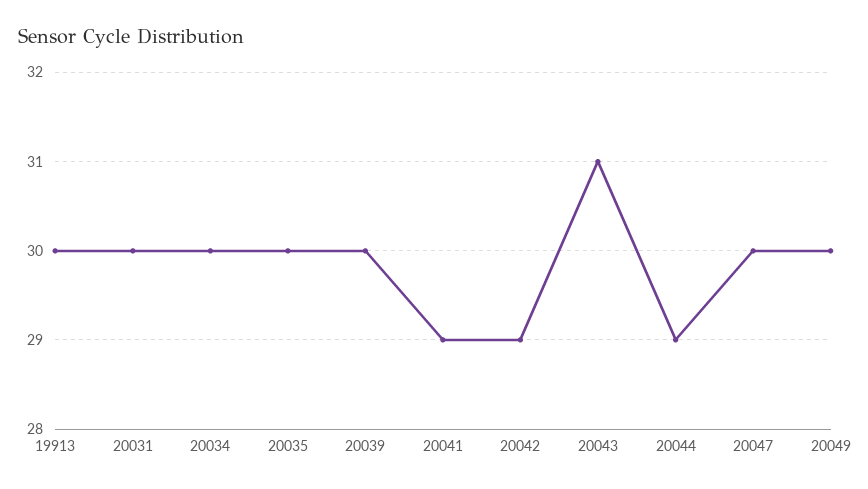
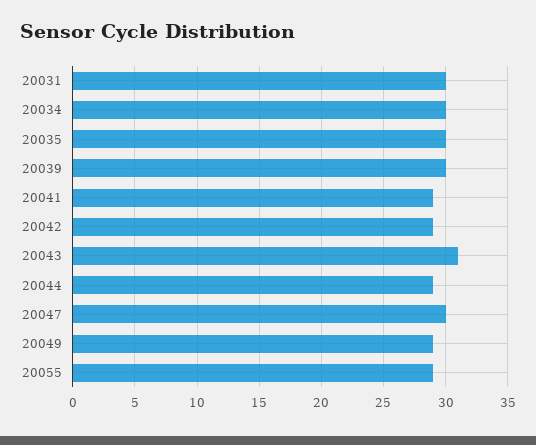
19913: 30 -> none
20049: 30 -> 29
20055: none -> 29

